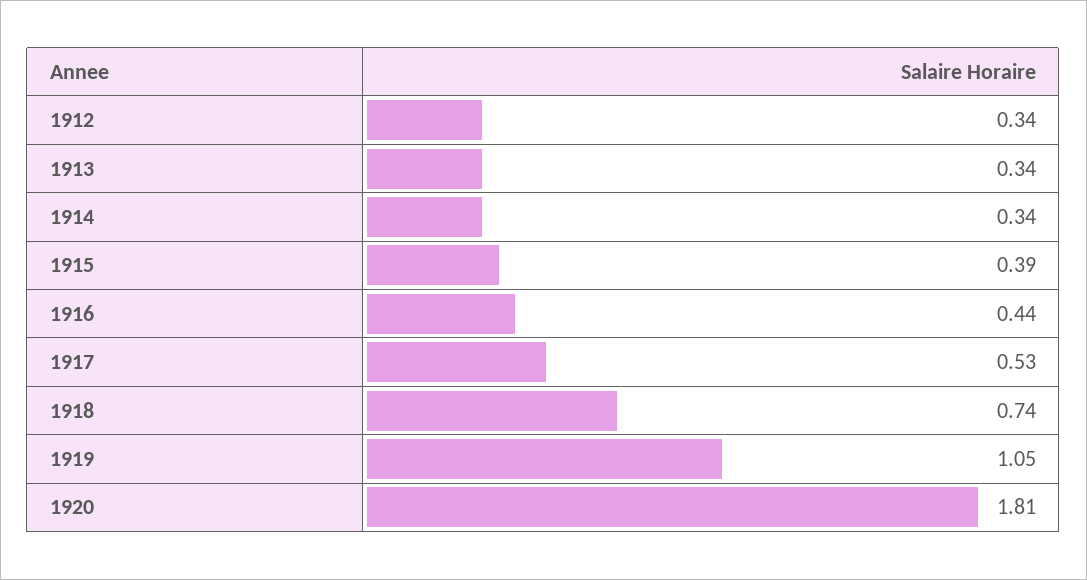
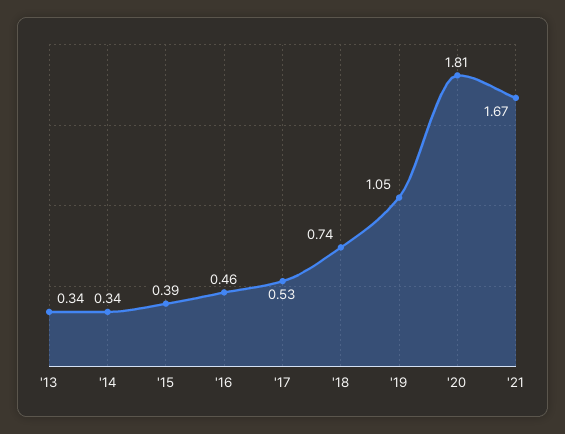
1912: 0.34 -> none
1916: 0.44 -> 0.46
'21: none -> 1.67

